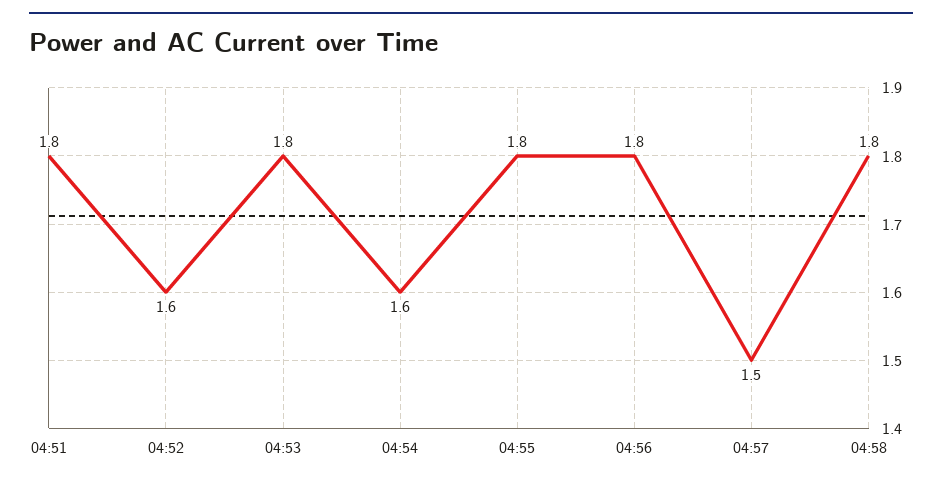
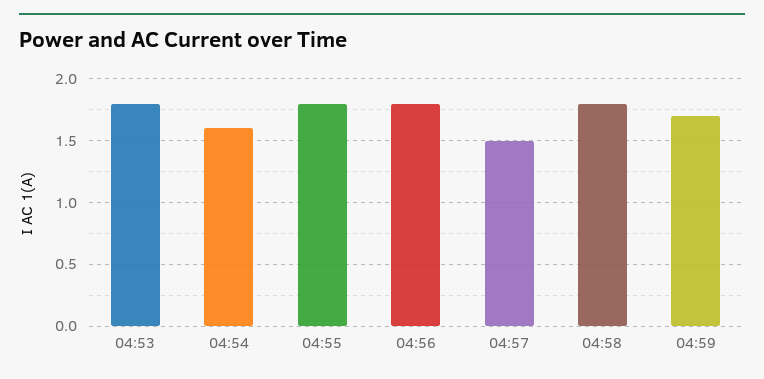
04:51: 1.8 -> none
04:52: 1.6 -> none
04:59: none -> 1.7

